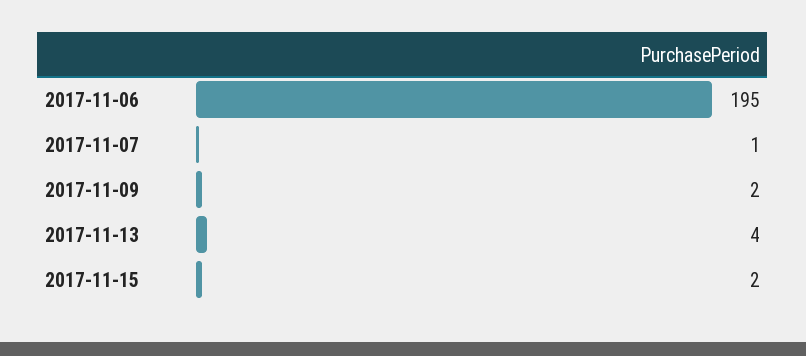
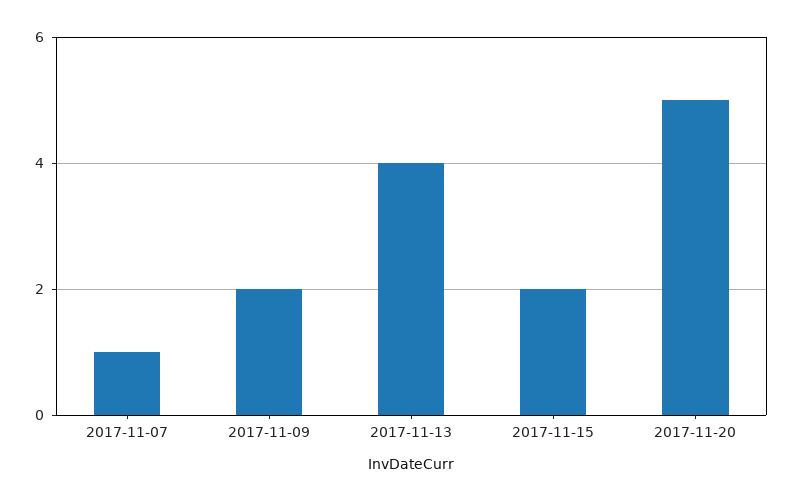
2017-11-06: 195 -> none
2017-11-20: none -> 5

